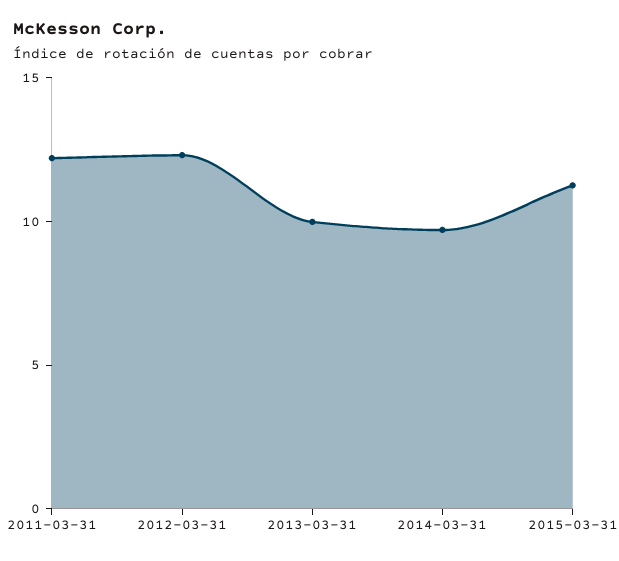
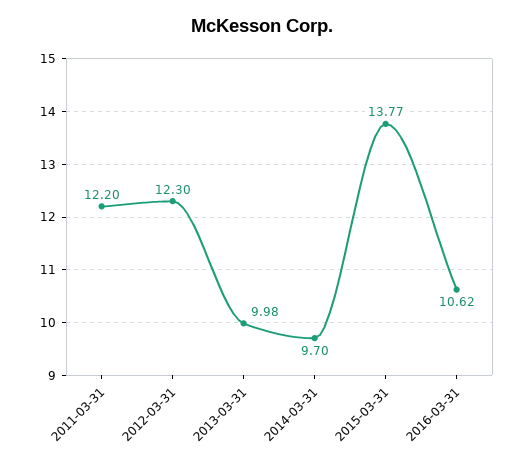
2015-03-31: 11 -> 13.77
2016-03-31: none -> 10.62

